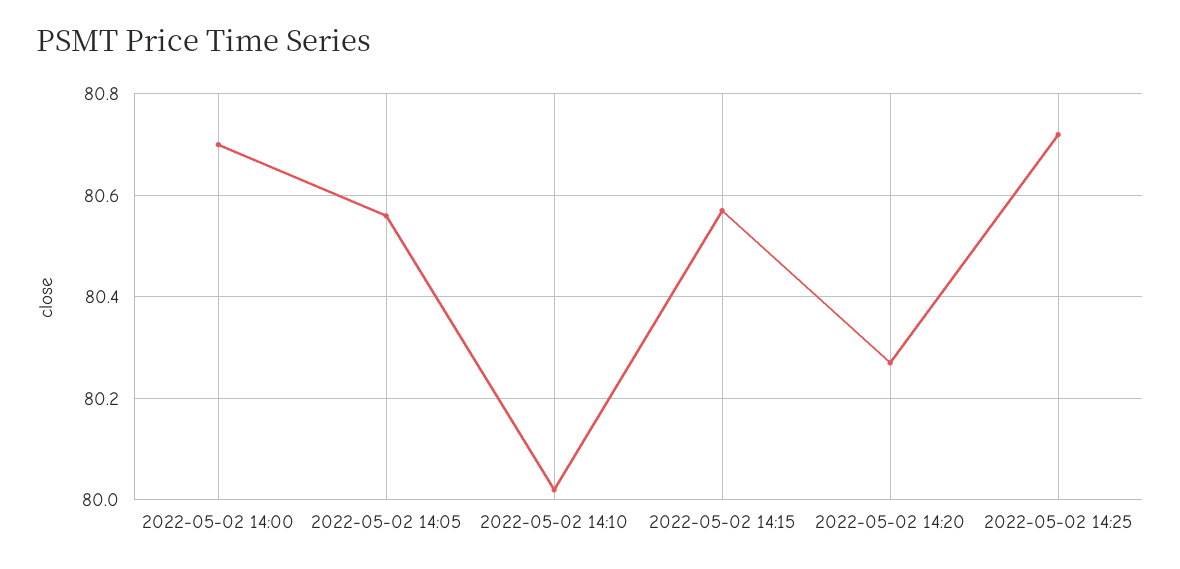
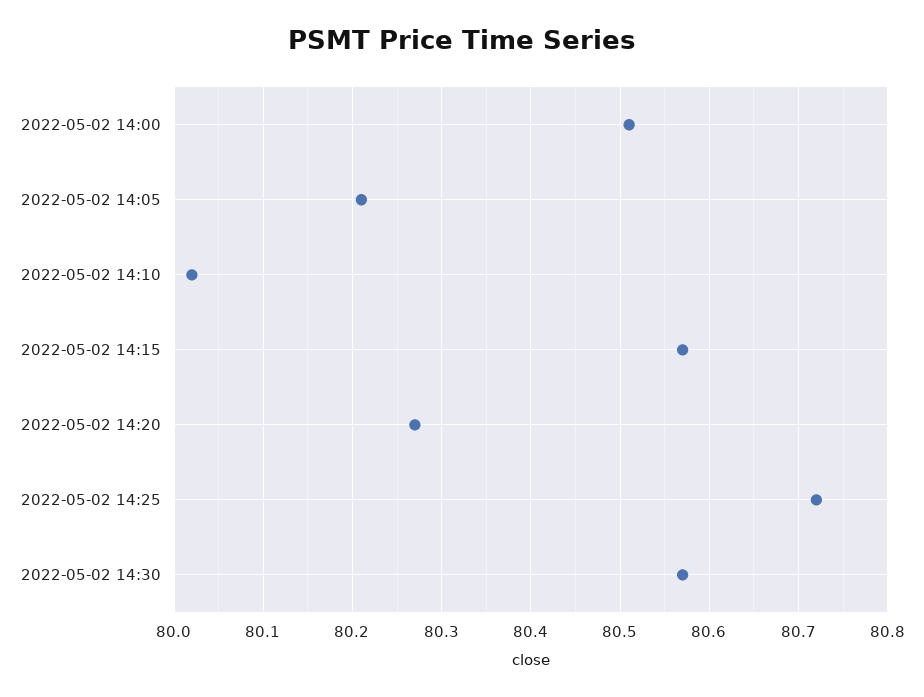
2022-05-02 14:00: 80.7 -> 80.51
2022-05-02 14:05: 80.55 -> 80.21
2022-05-02 14:30: none -> 80.57

